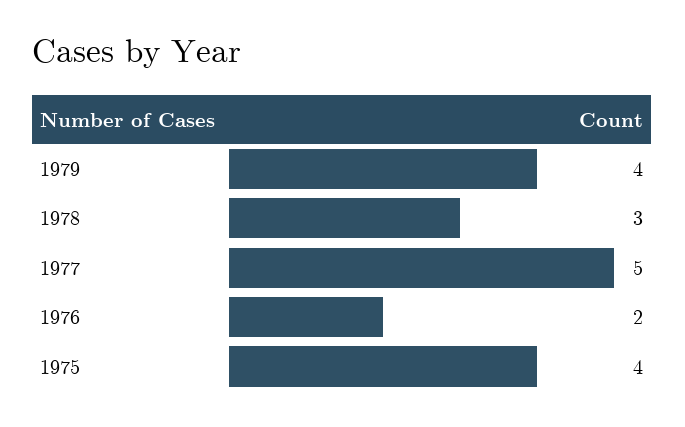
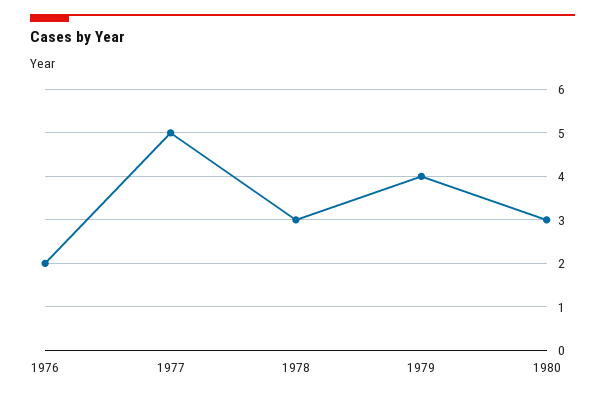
1975: 4 -> none
1980: none -> 3

